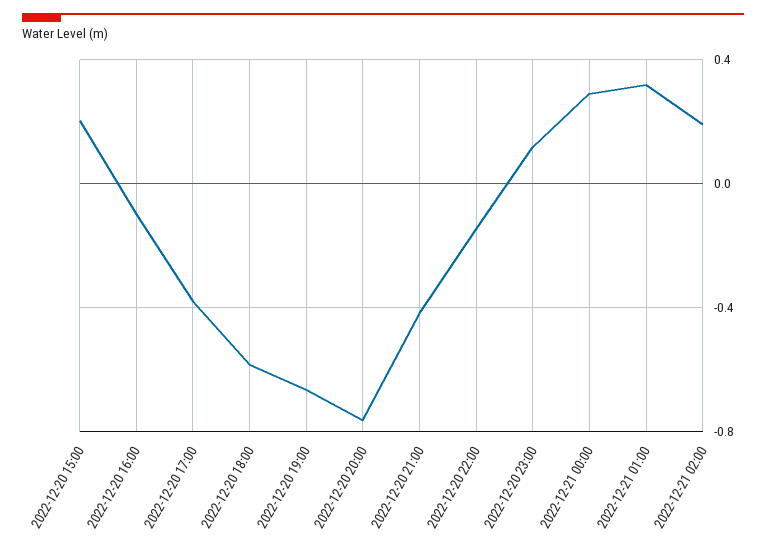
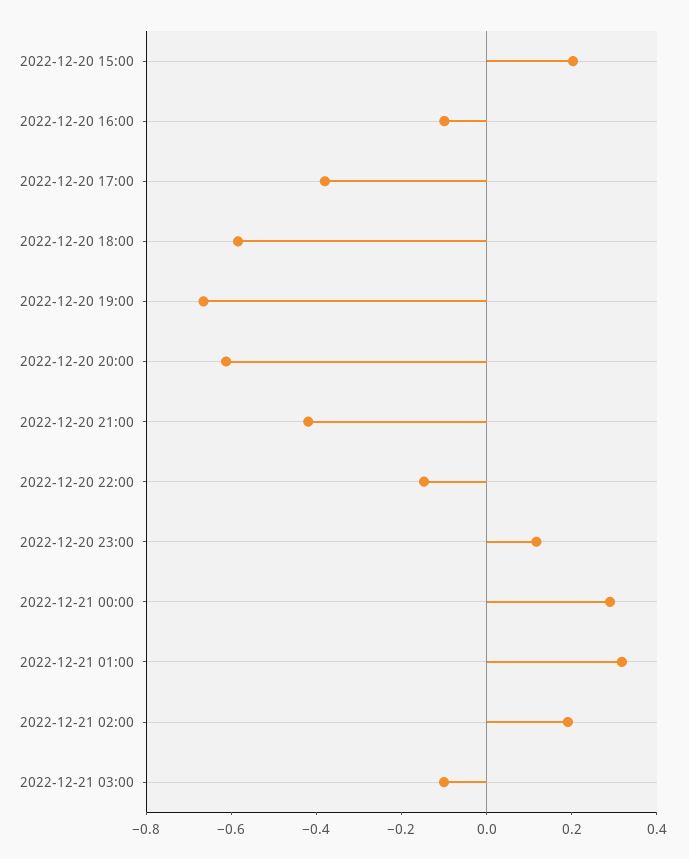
2022-12-20 20:00: -0.75 -> -0.6
2022-12-21 03:00: none -> -0.1

